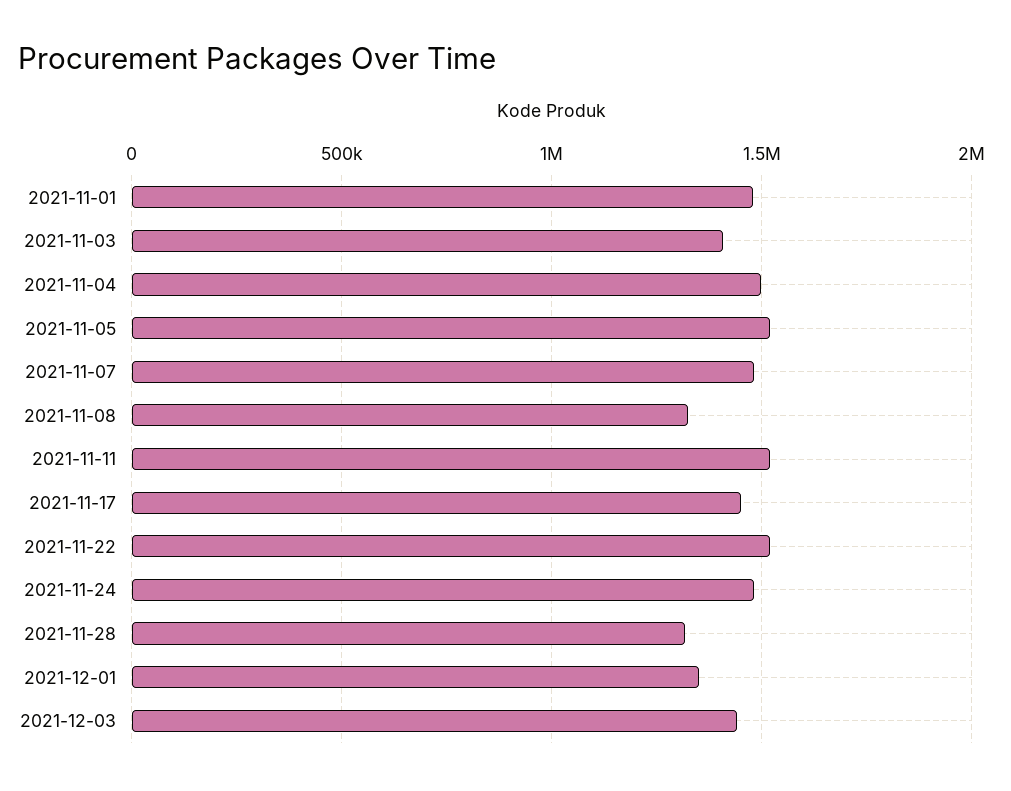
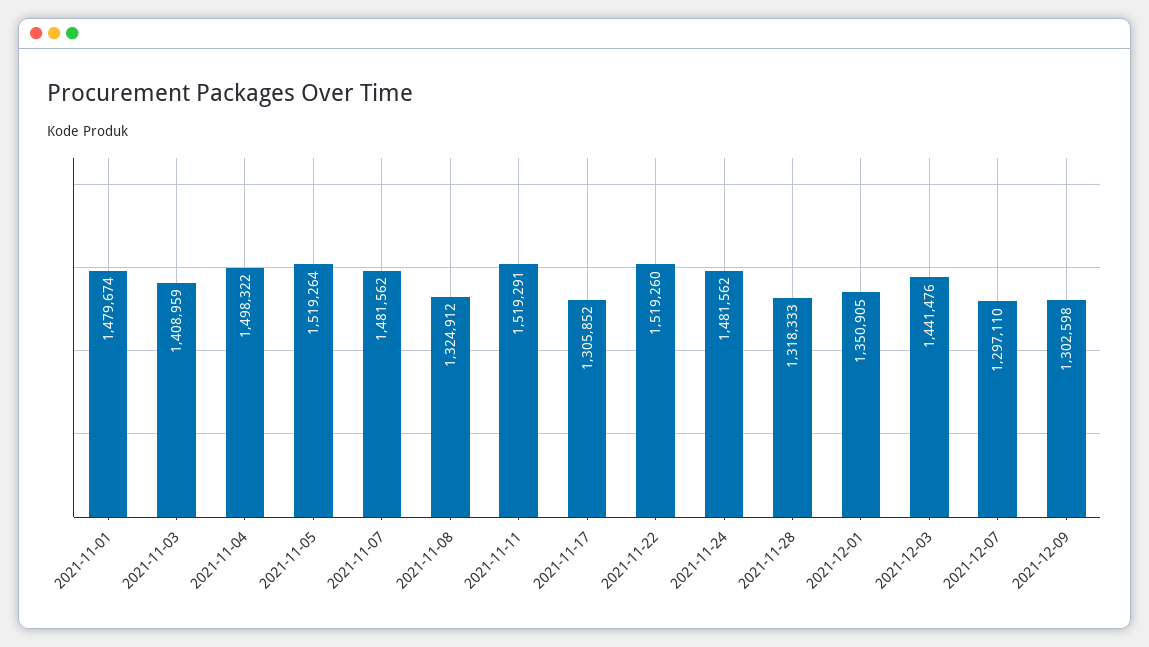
2021-11-17: 1450000 -> 1305852
2021-12-07: none -> 1297110
2021-12-09: none -> 1302598

